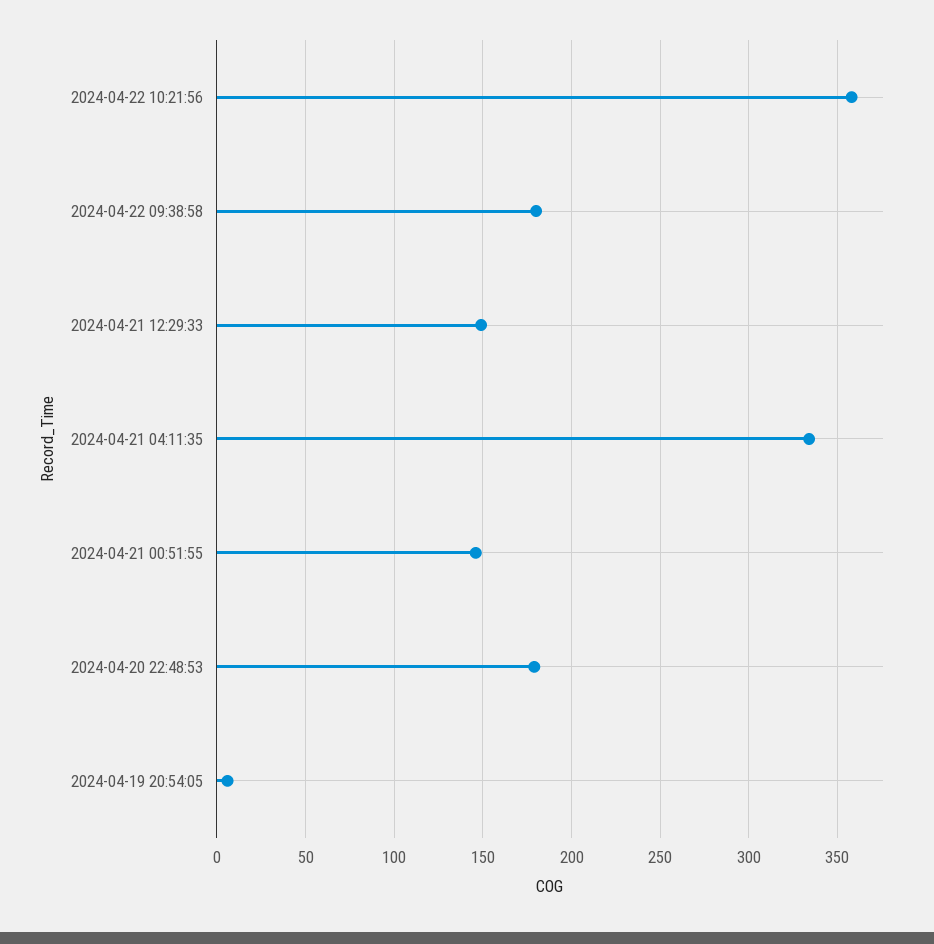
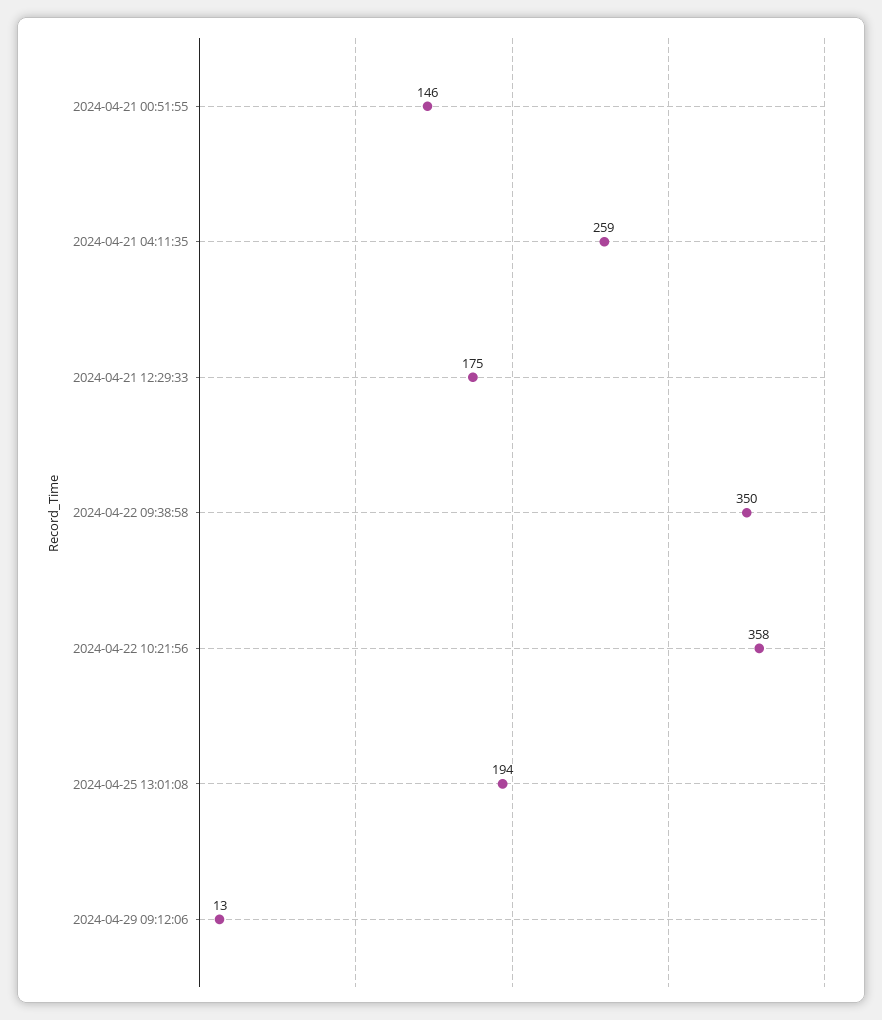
2024-04-22 09:38:58: 180 -> 350
2024-04-21 12:29:33: 150 -> 175
2024-04-21 04:11:35: 335 -> 259
2024-04-20 22:48:53: 180 -> none
2024-04-19 20:54:05: 5 -> none
2024-04-25 13:01:08: none -> 194
2024-04-29 09:12:06: none -> 13

